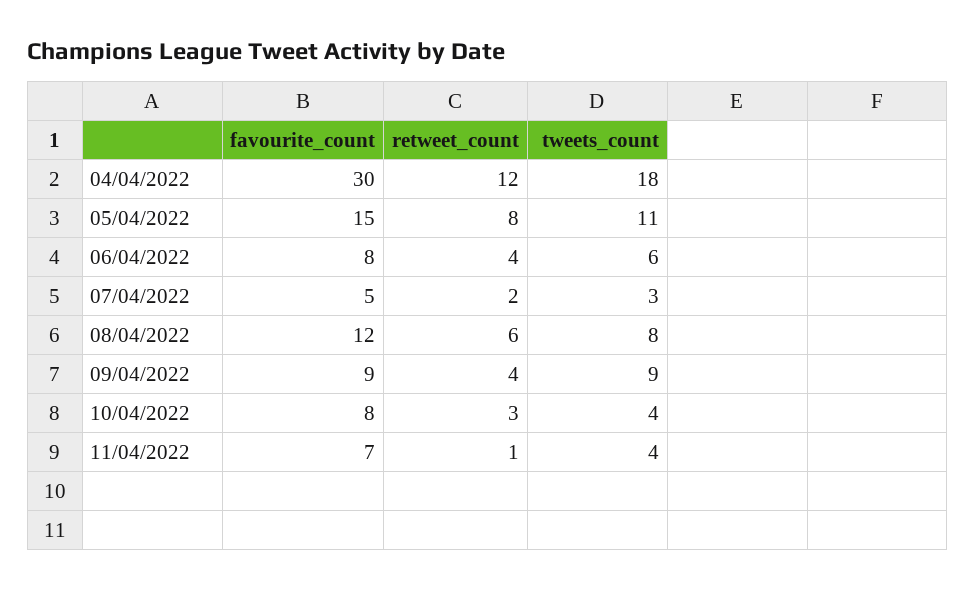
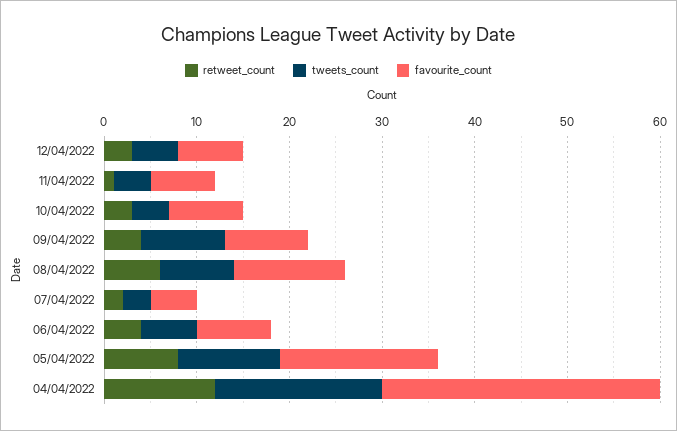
favourite_count, 05/04/2022: 15 -> 17
retweet_count, 12/04/2022: none -> 3
tweets_count, 12/04/2022: none -> 5
favourite_count, 12/04/2022: none -> 7

